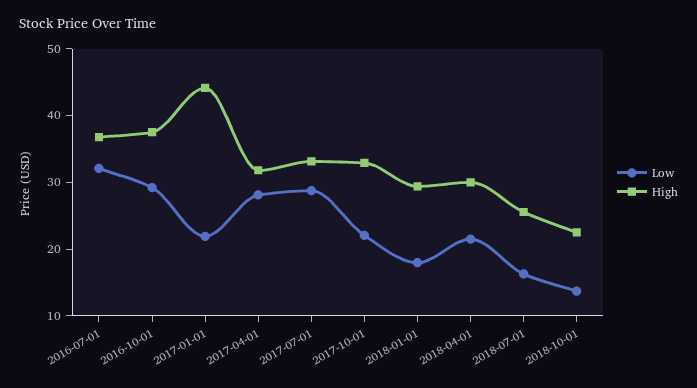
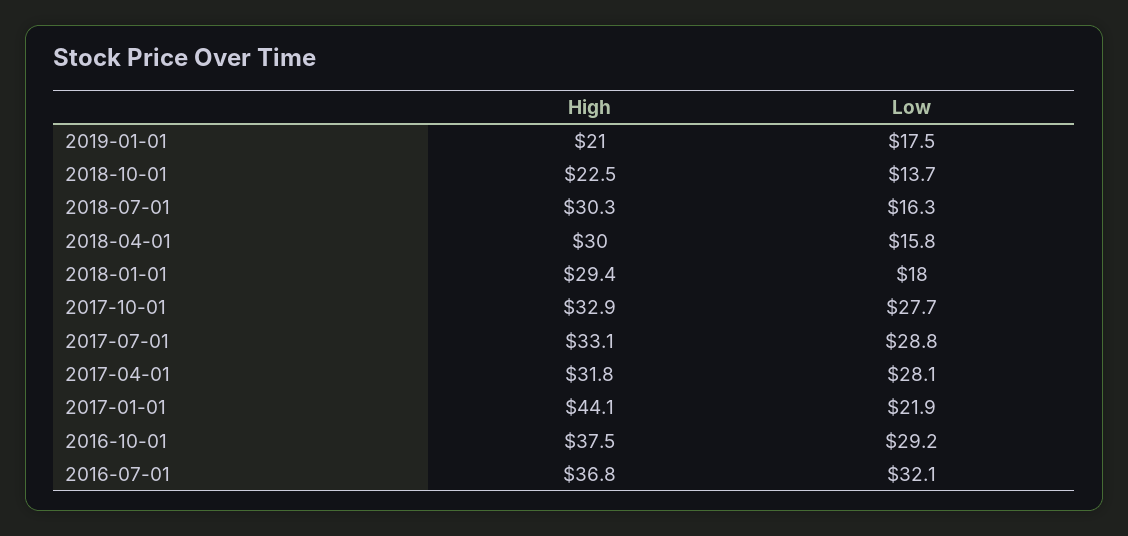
Low, 2017-10-01: 22 -> 27.7
Low, 2018-04-01: 22 -> 15.8
High, 2018-07-01: 26 -> 30.3
High, 2019-01-01: none -> 21
Low, 2019-01-01: none -> 17.5

